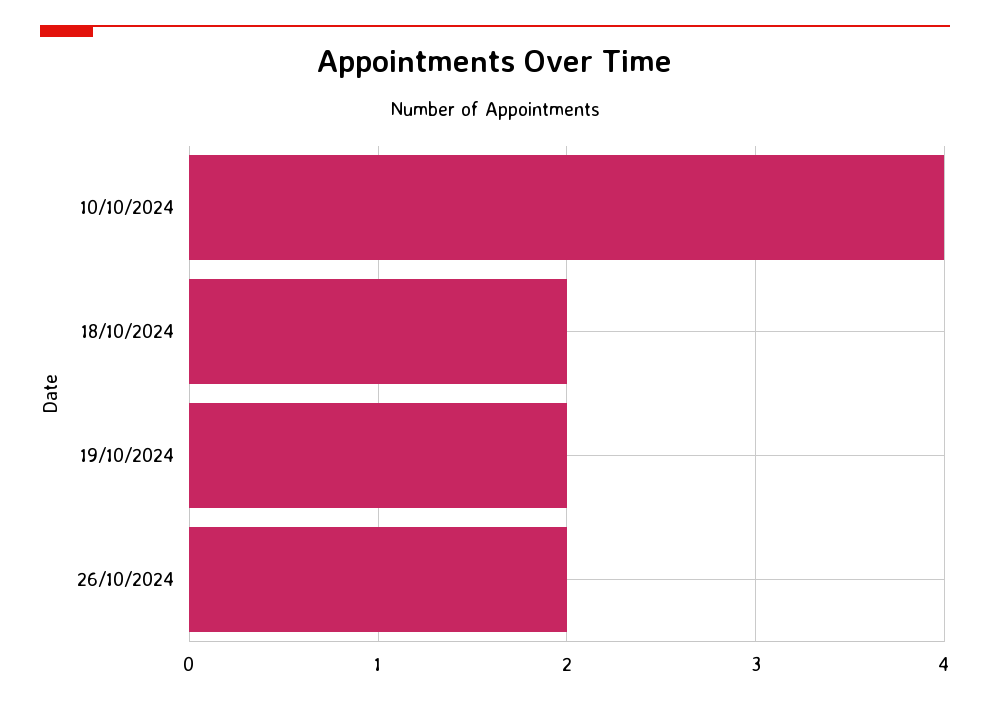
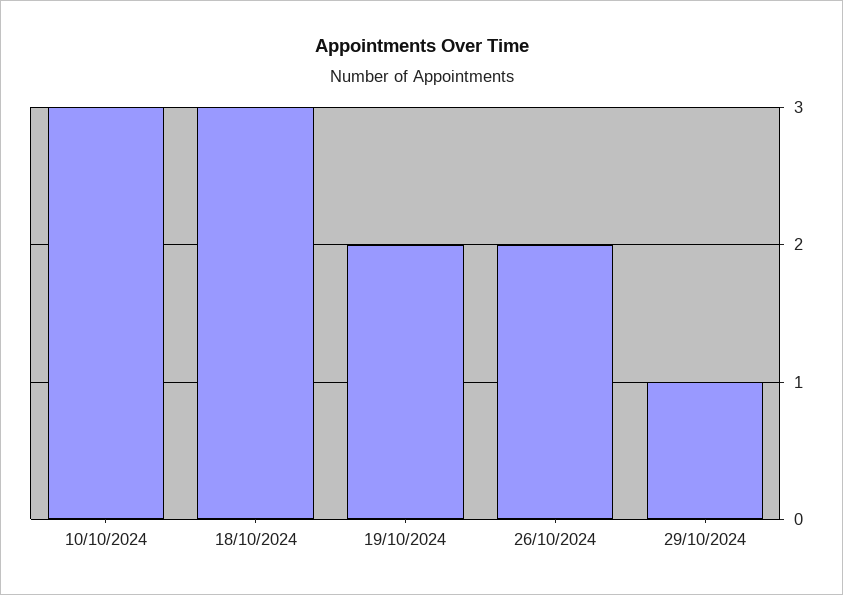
10/10/2024: 4 -> 3
18/10/2024: 2 -> 3
29/10/2024: none -> 1

